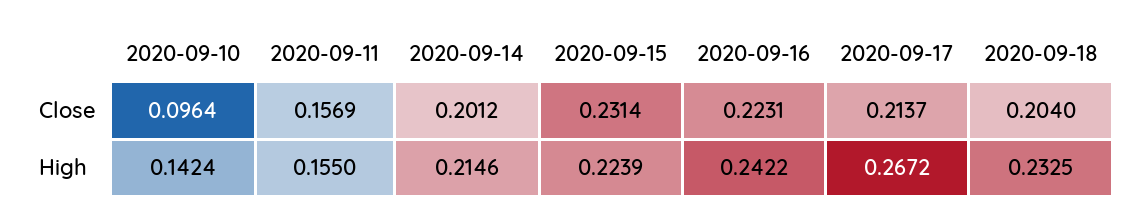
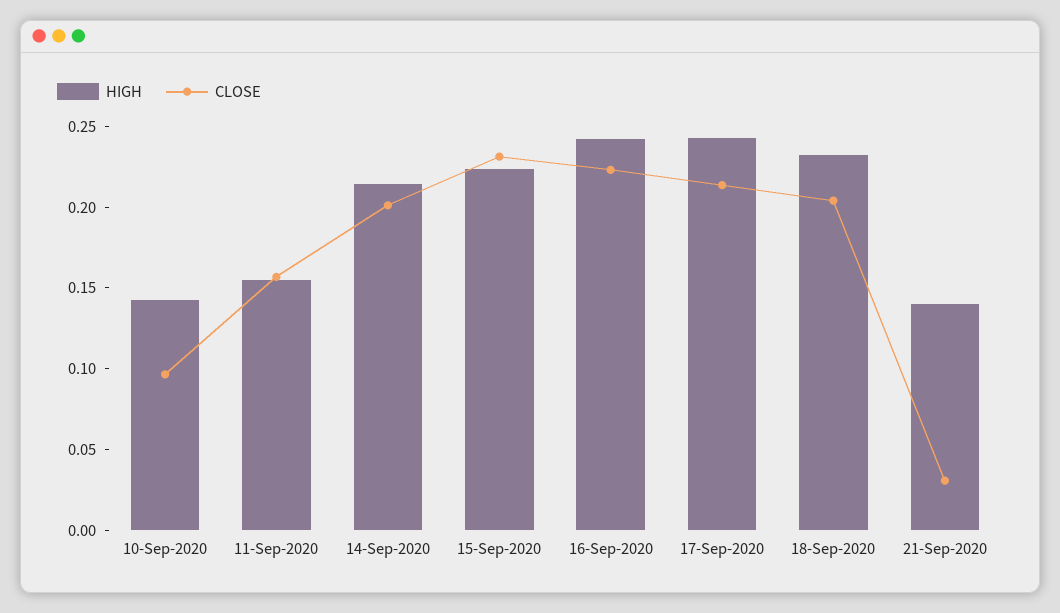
High, 2020-09-17: 0.2672 -> 0.24
High, 21-Sep-2020: none -> 0.14
Close, 21-Sep-2020: none -> 0.03

